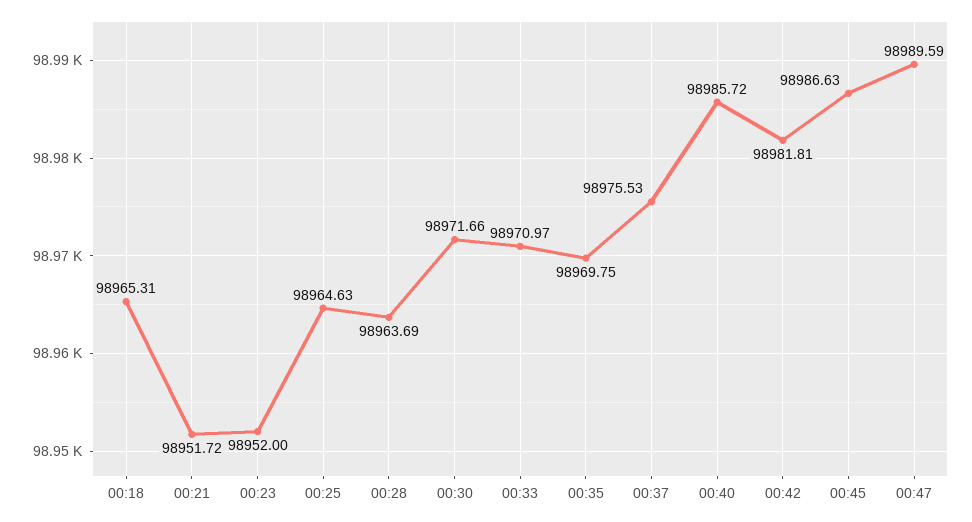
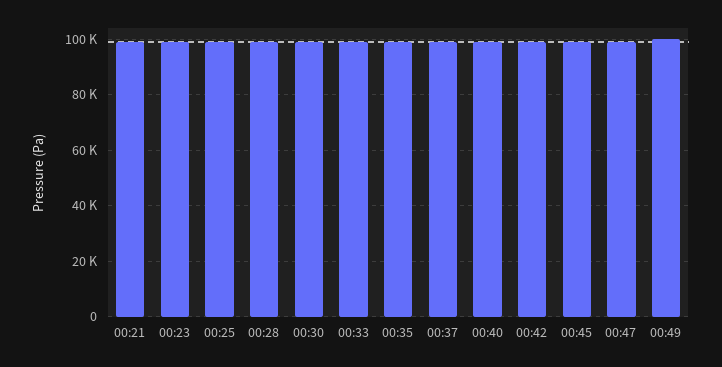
00:18: 98965.31 -> none
00:49: none -> 100000

